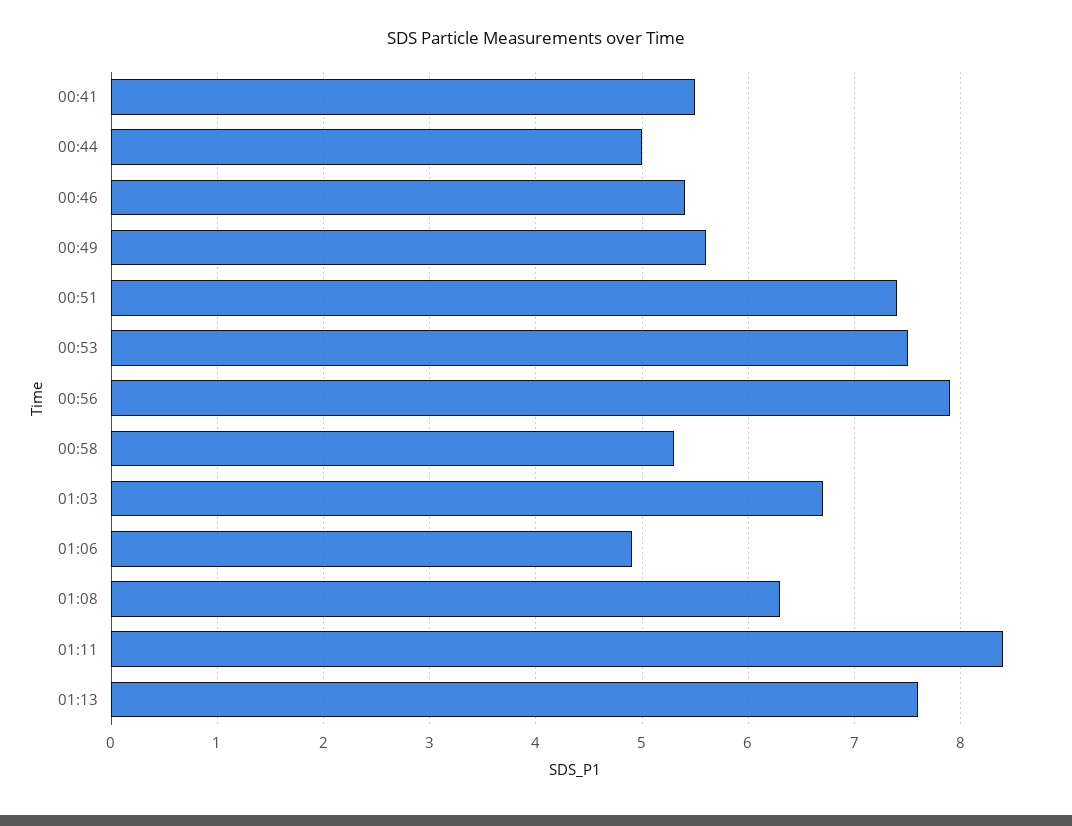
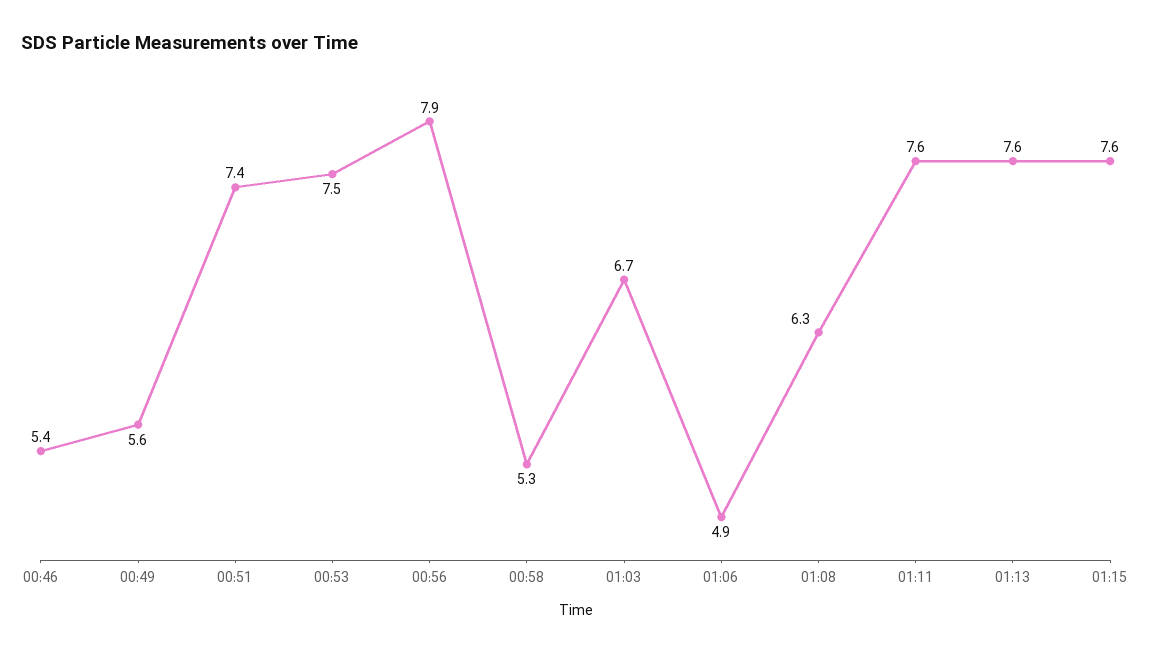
00:41: 5.5 -> none
00:44: 5 -> none
01:11: 8.4 -> 7.6
01:15: none -> 7.6

